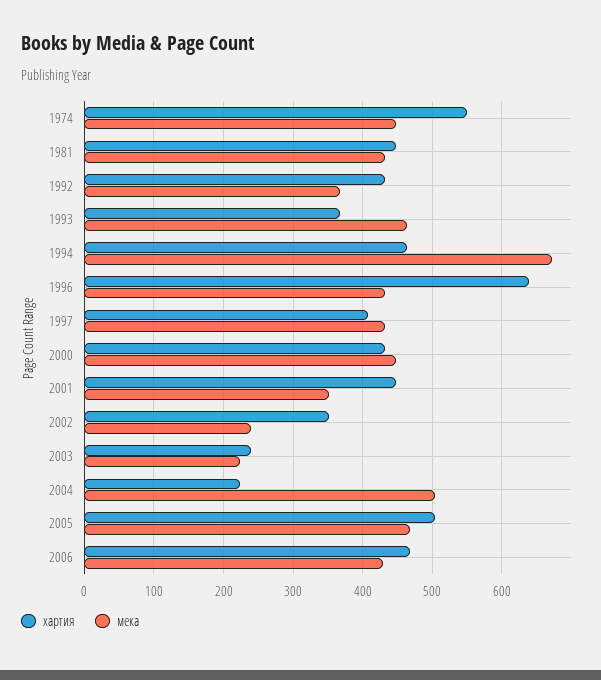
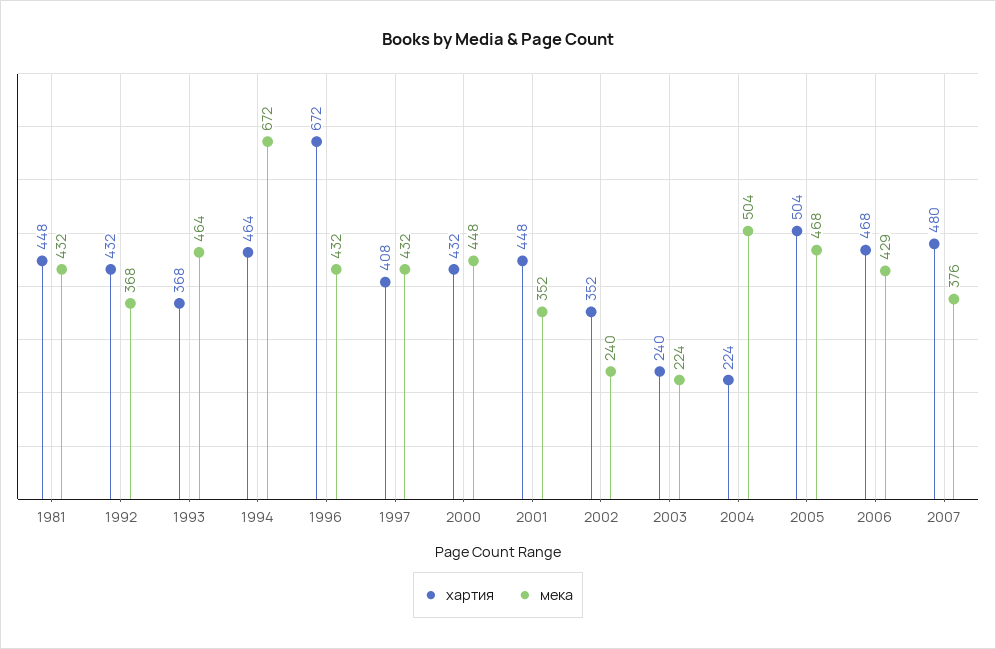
хартия, 1974: 550 -> none
мека, 1974: 450 -> none
хартия, 1996: 640 -> 672
хартия, 2007: none -> 480
мека, 2007: none -> 376

